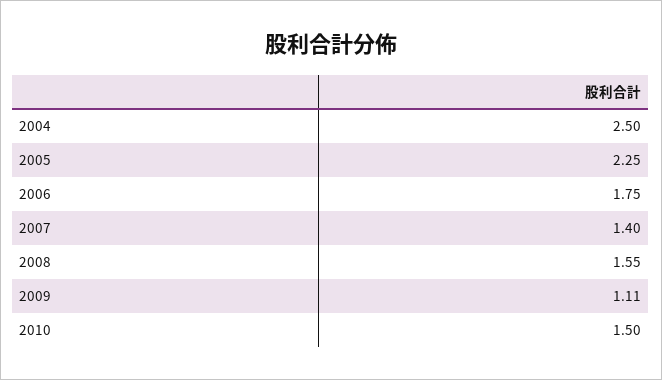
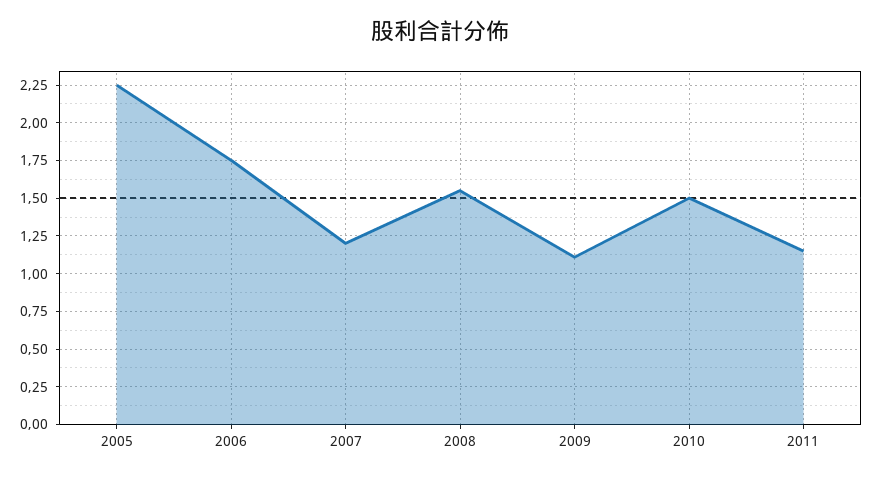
2004: 2.5 -> none
2007: 1.4 -> 1.2
2011: none -> 1.15

